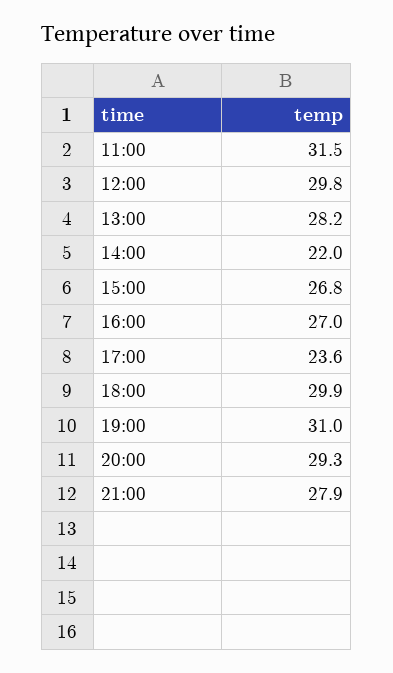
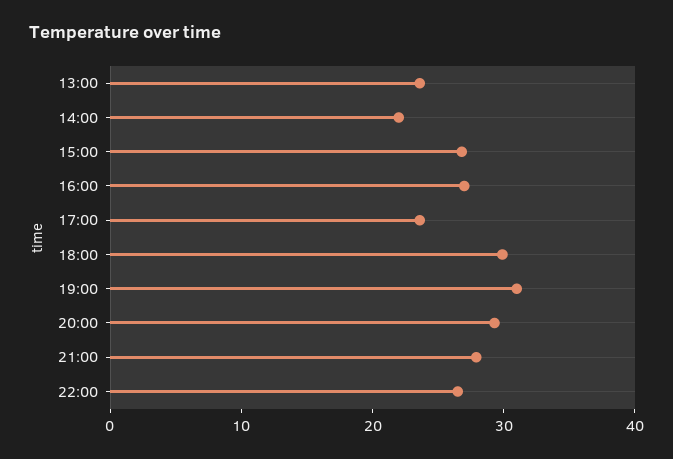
11:00: 31.5 -> none
12:00: 29.8 -> none
13:00: 28.2 -> 24
22:00: none -> 26

